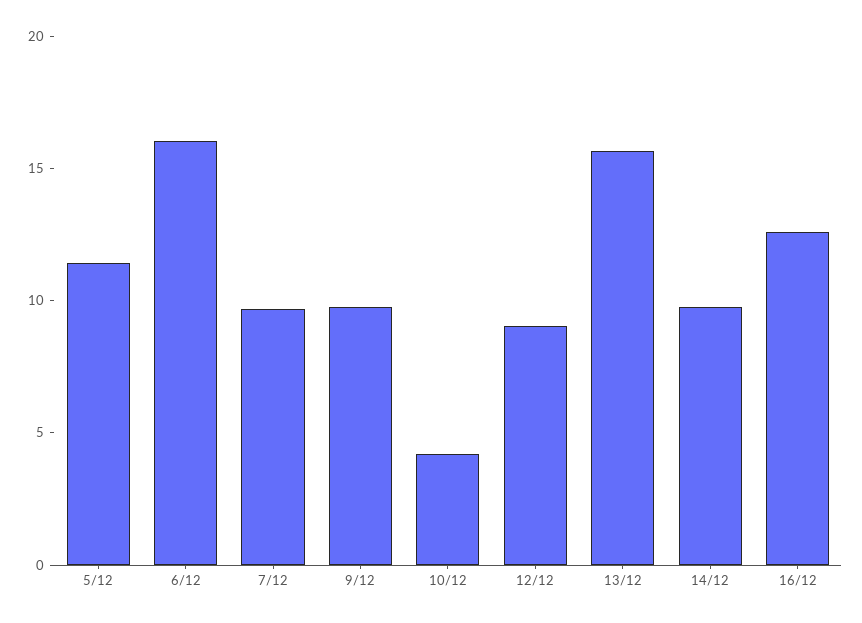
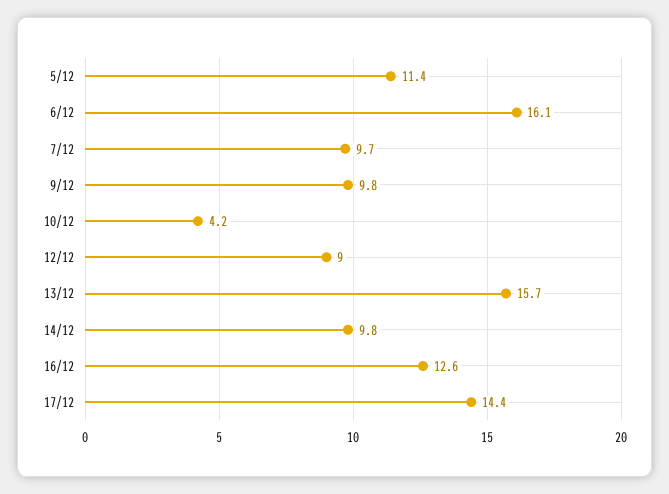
17/12: none -> 14.4

